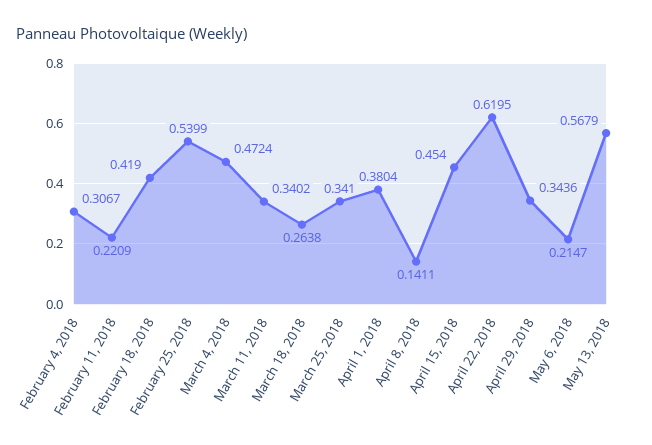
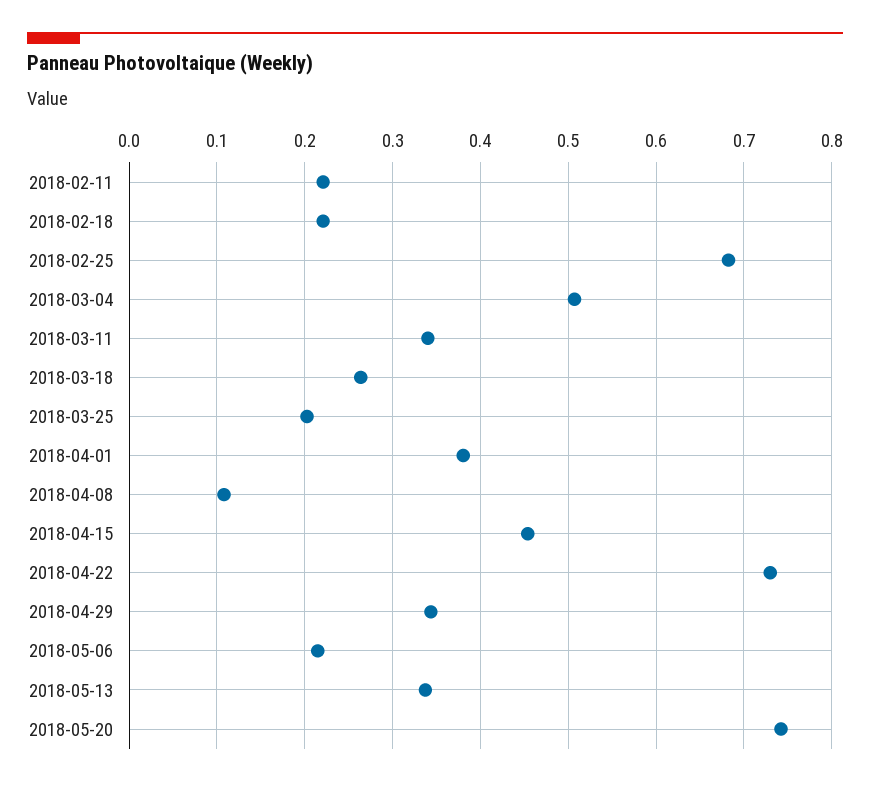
February 4, 2018: 0.3067 -> none
February 18, 2018: 0.419 -> 0.22
February 25, 2018: 0.5399 -> 0.68
March 4, 2018: 0.4724 -> 0.51
March 25, 2018: 0.341 -> 0.2
April 8, 2018: 0.1411 -> 0.11
April 22, 2018: 0.6195 -> 0.73
May 13, 2018: 0.5679 -> 0.34
2018-05-20: none -> 0.74

